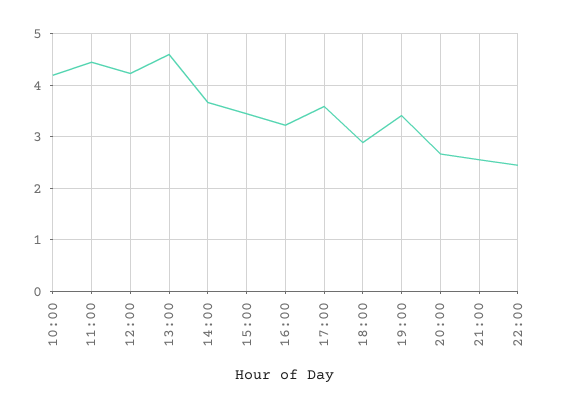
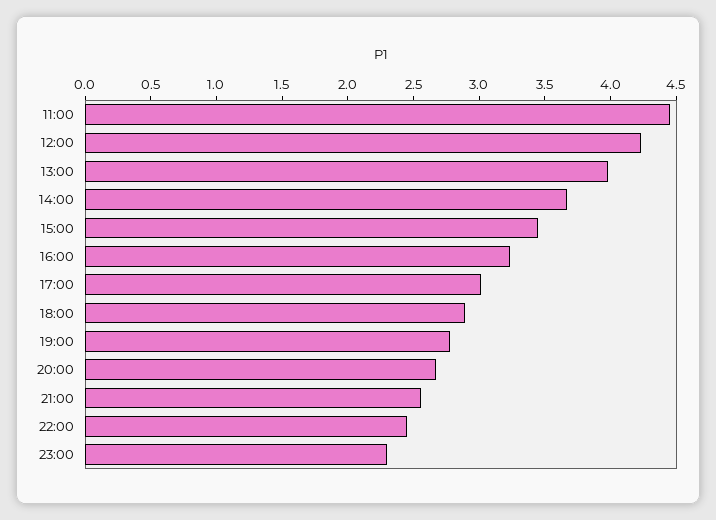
10:00: 4.2 -> none
13:00: 4.6 -> 4
17:00: 3.6 -> 3
19:00: 3.4 -> 2.8
23:00: none -> 2.3

